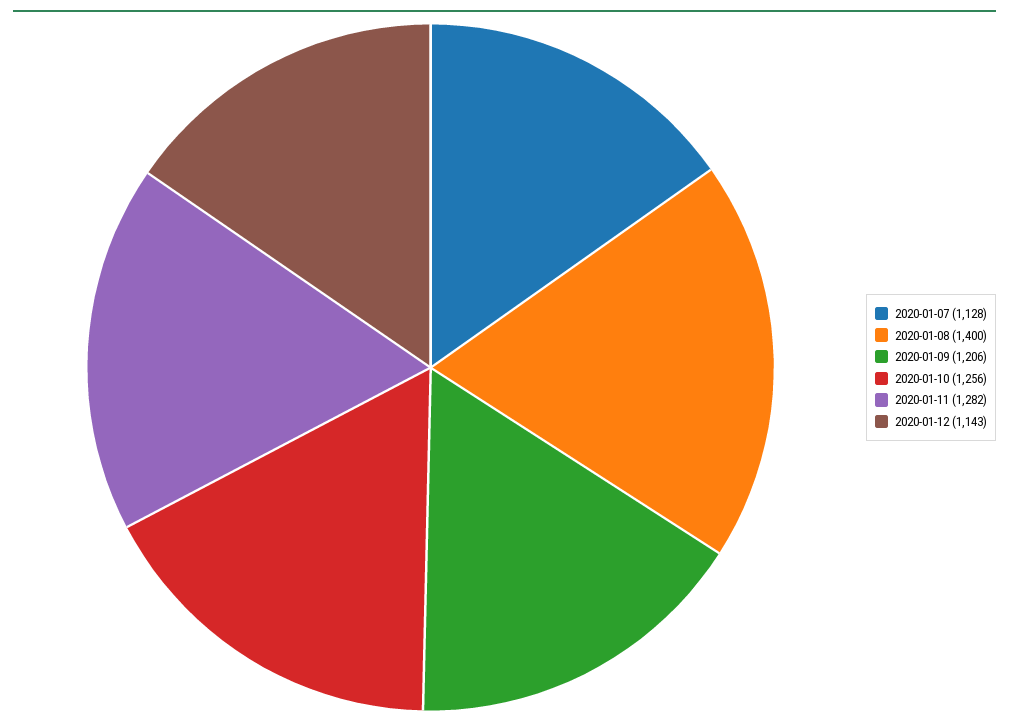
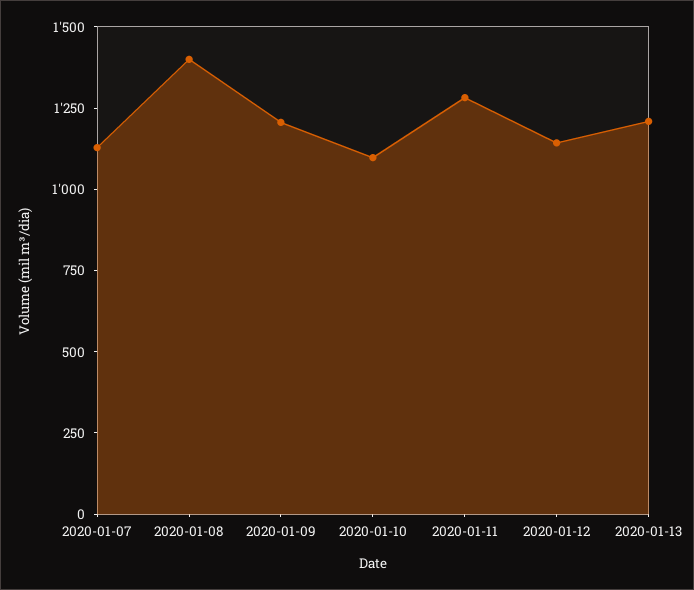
2020-01-10: 1256 -> 1100
2020-01-13: none -> 1200

